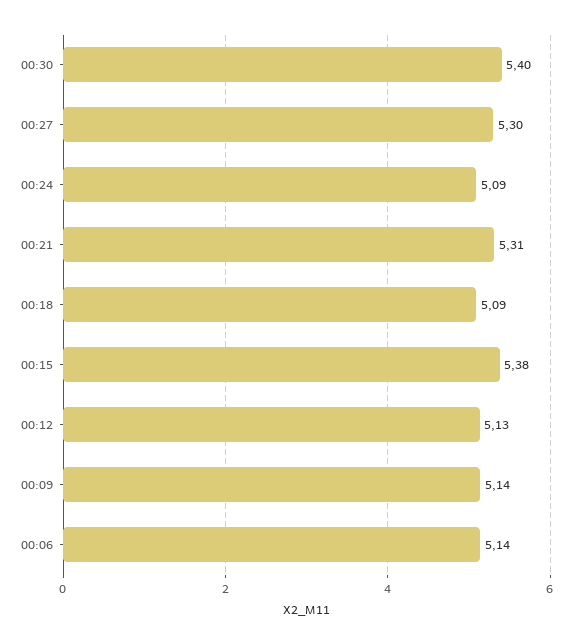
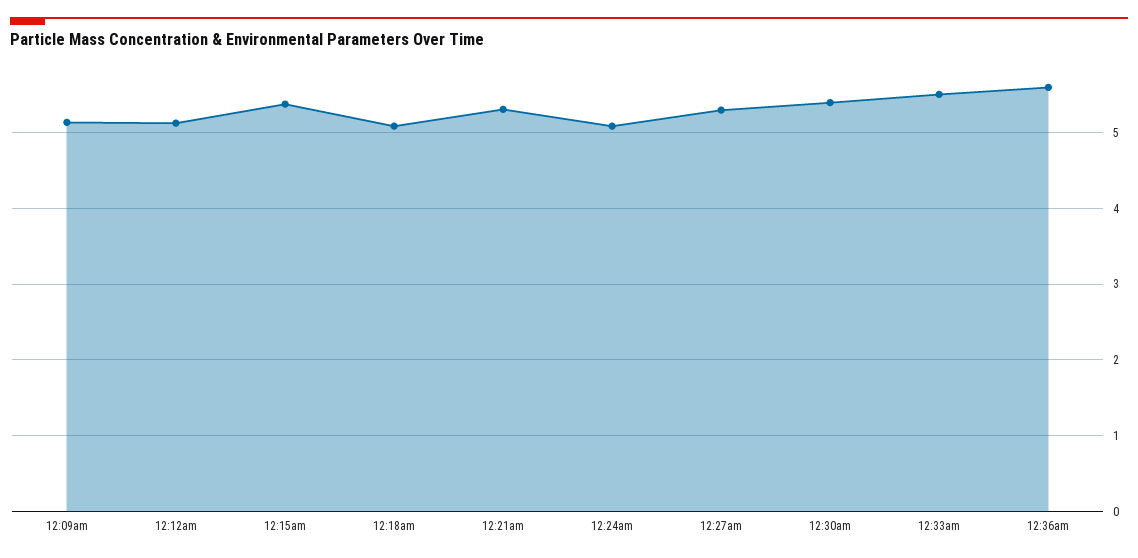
00:06: 5.14 -> none
12:33am: none -> 5.5
12:36am: none -> 5.6

